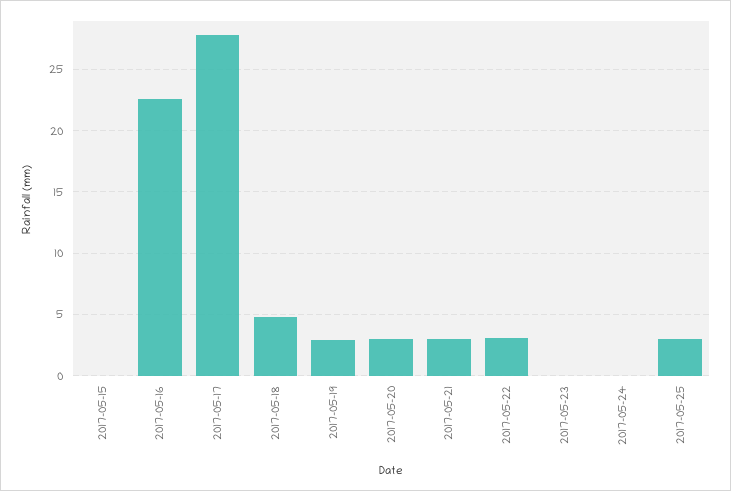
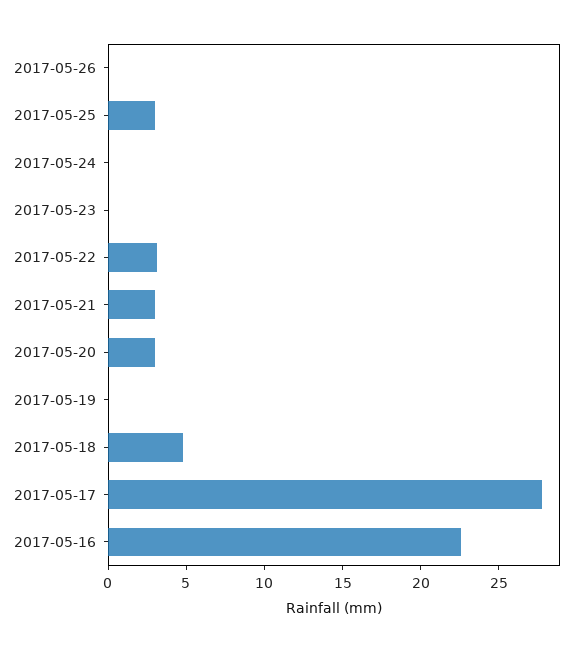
2017-05-15: 0 -> none
2017-05-19: 3 -> 0
2017-05-26: none -> 0

